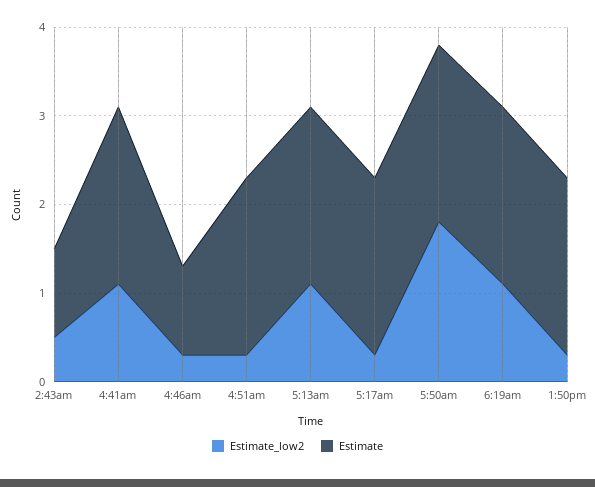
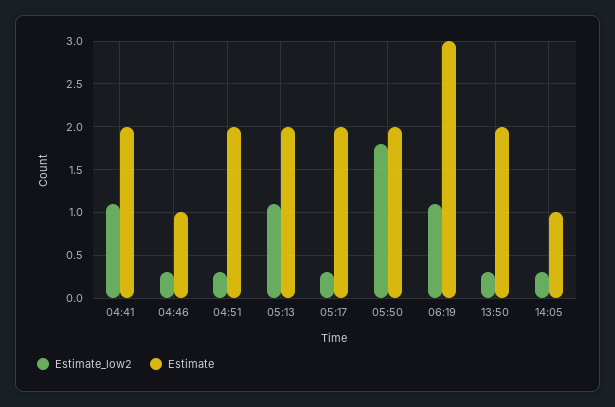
Estimate_low2, 2:43am: 0.5 -> none
Estimate, 2:43am: 1 -> none
Estimate, 6:19am: 2 -> 3
Estimate_low2, 14:05: none -> 0.3
Estimate, 14:05: none -> 1

